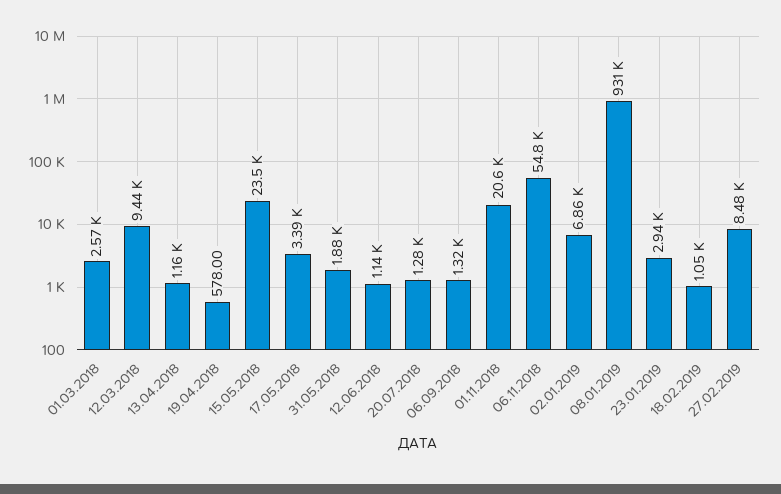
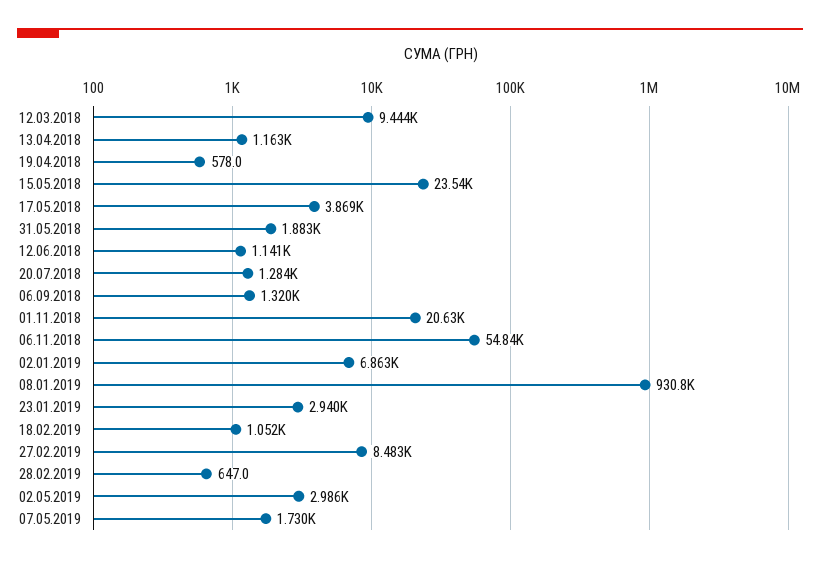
01.03.2018: 2570 -> none
17.05.2018: 3390 -> 3869
28.02.2019: none -> 647
02.05.2019: none -> 2986
07.05.2019: none -> 1730

